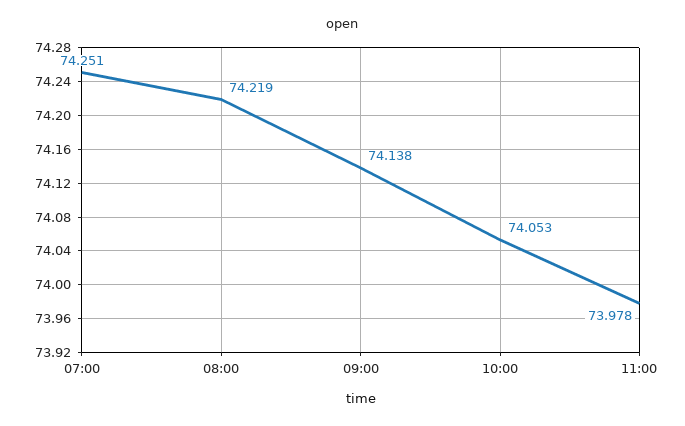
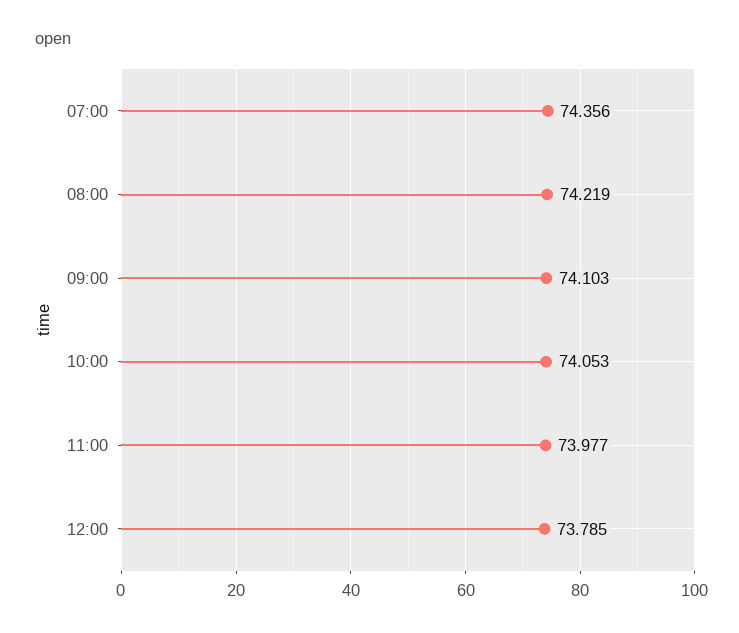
07:00: 74.251 -> 74.356
09:00: 74.138 -> 74.103
11:00: 73.978 -> 73.977
12:00: none -> 73.785

